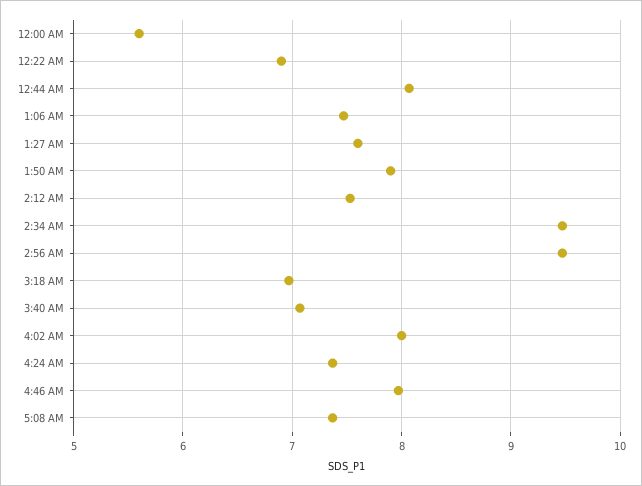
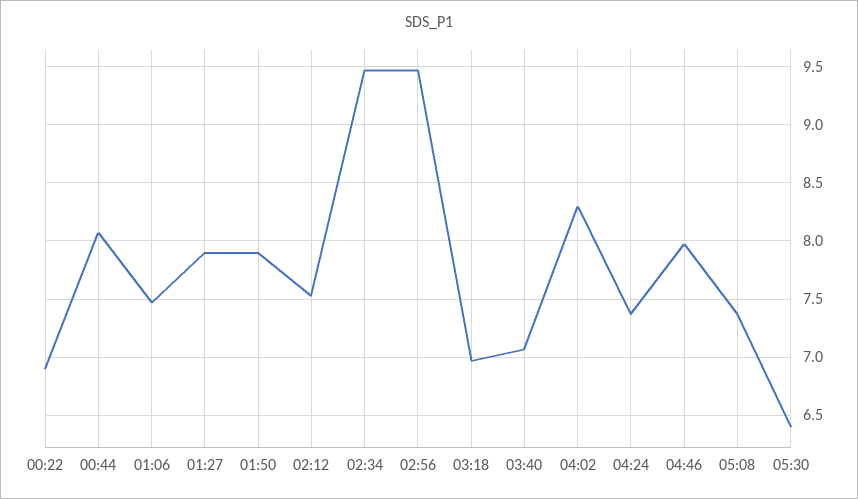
12:00 AM: 5.6 -> none
1:27 AM: 7.6 -> 7.9
4:02 AM: 8 -> 8.3
05:30: none -> 6.4

